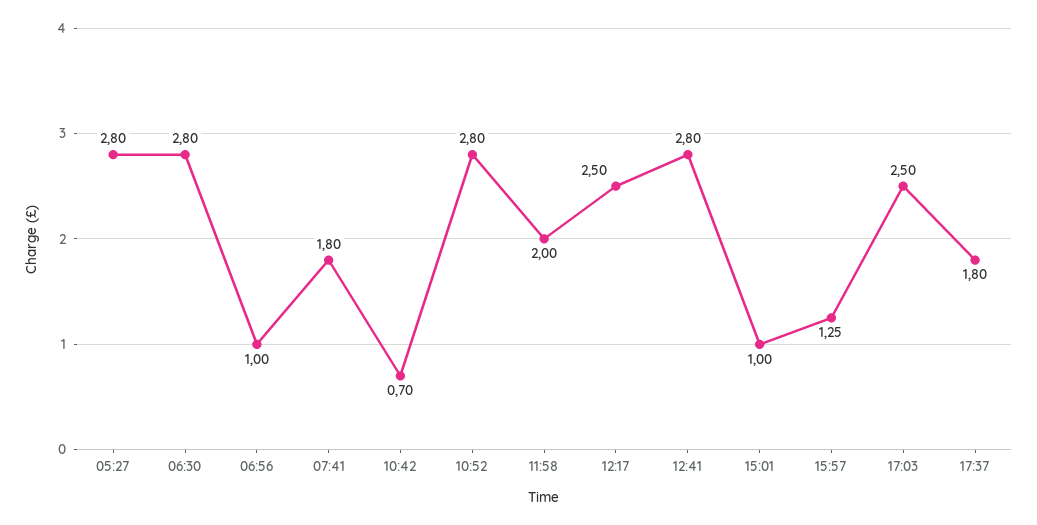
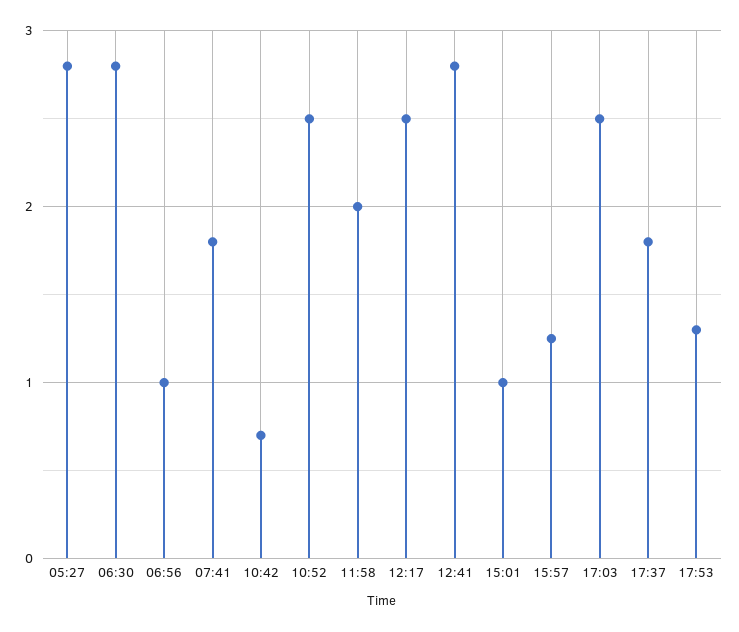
10:52: 2.8 -> 2.5
17:53: none -> 1.3

